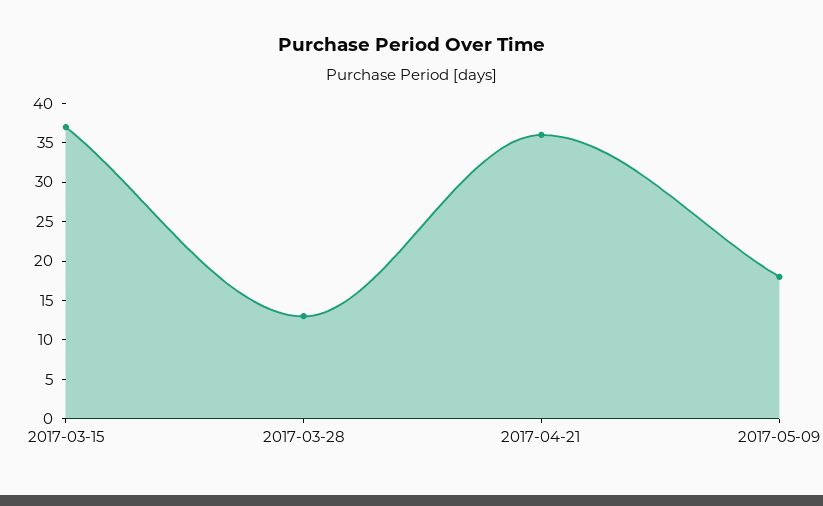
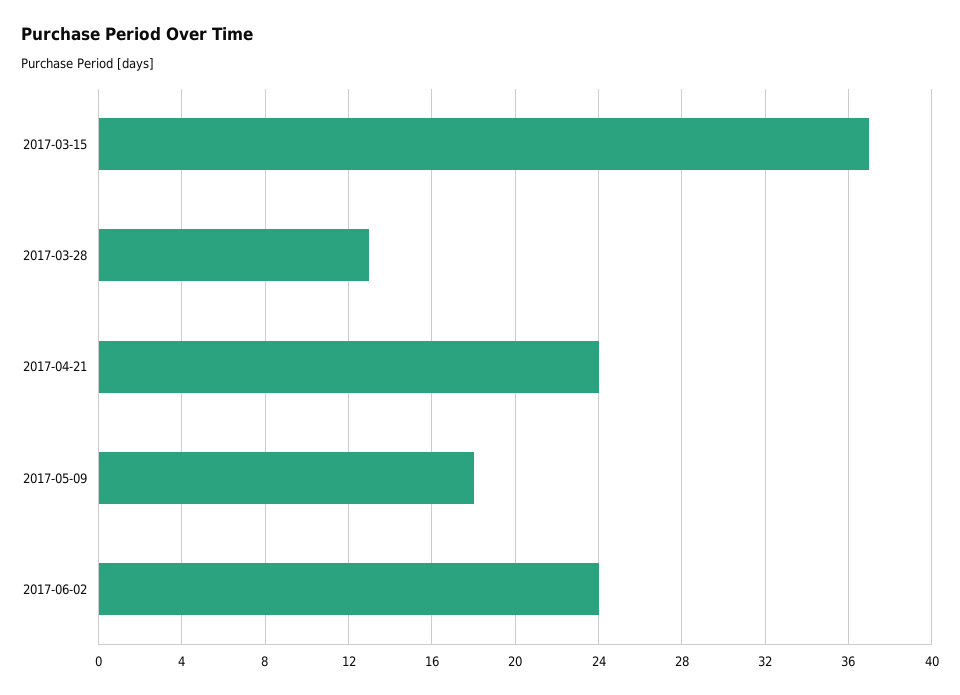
2017-04-21: 35 -> 24
2017-06-02: none -> 24

